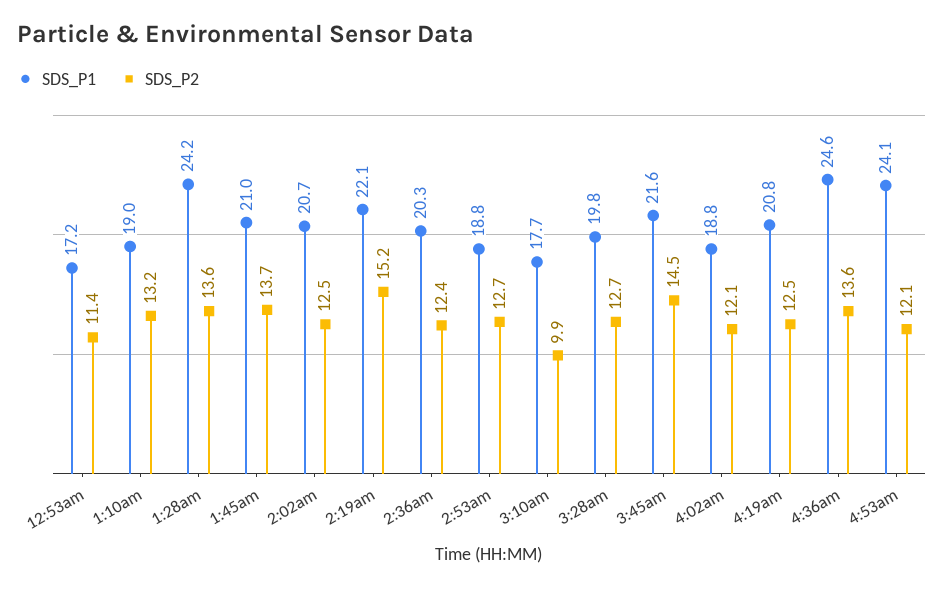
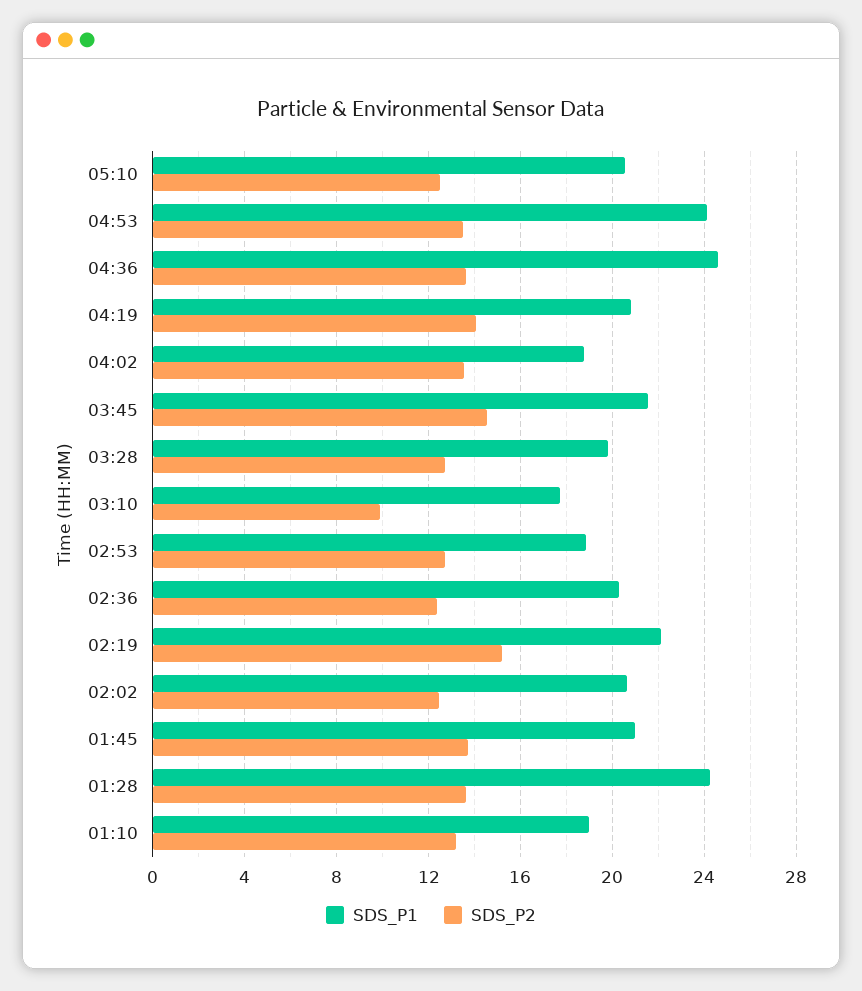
SDS_P1, 12:53am: 17.2 -> none
SDS_P2, 12:53am: 11.4 -> none
SDS_P2, 4:02am: 12.1 -> 13.5
SDS_P2, 4:19am: 12.5 -> 14
SDS_P2, 4:53am: 12.1 -> 13.5
SDS_P1, 05:10: none -> 20.5
SDS_P2, 05:10: none -> 12.5

